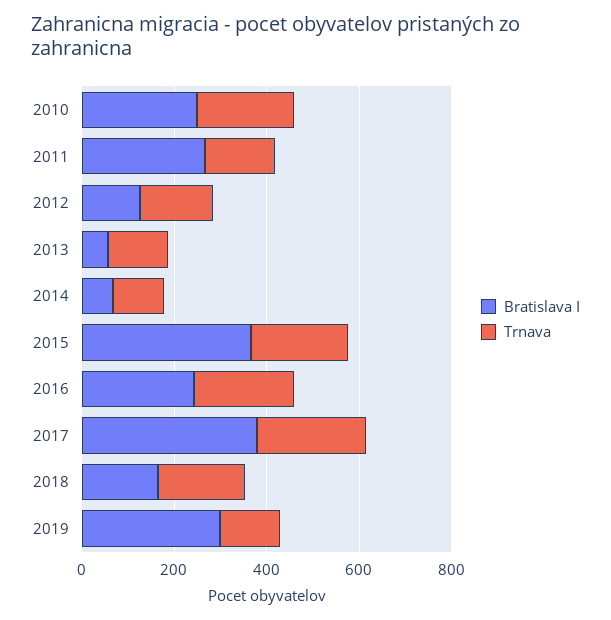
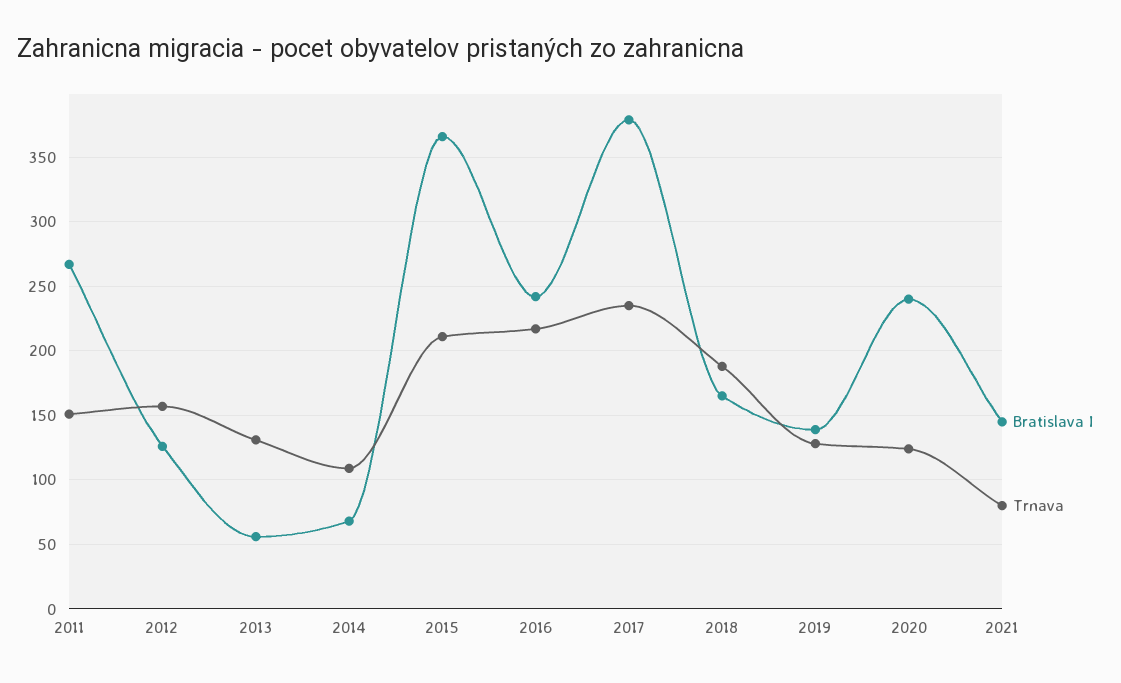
Bratislava I, 2010: 250 -> none
Trnava, 2010: 200 -> none
Bratislava I, 2019: 300 -> 140
Bratislava I, 2020: none -> 240
Trnava, 2020: none -> 125
Bratislava I, 2021: none -> 145
Trnava, 2021: none -> 80

